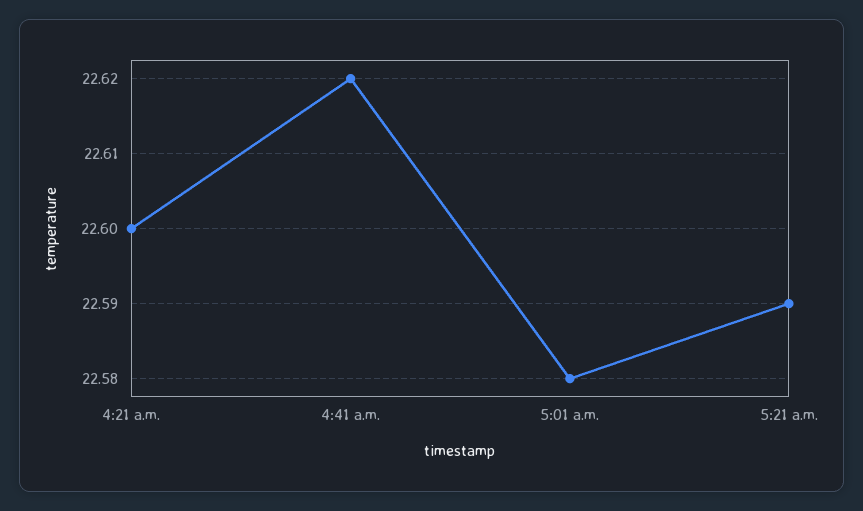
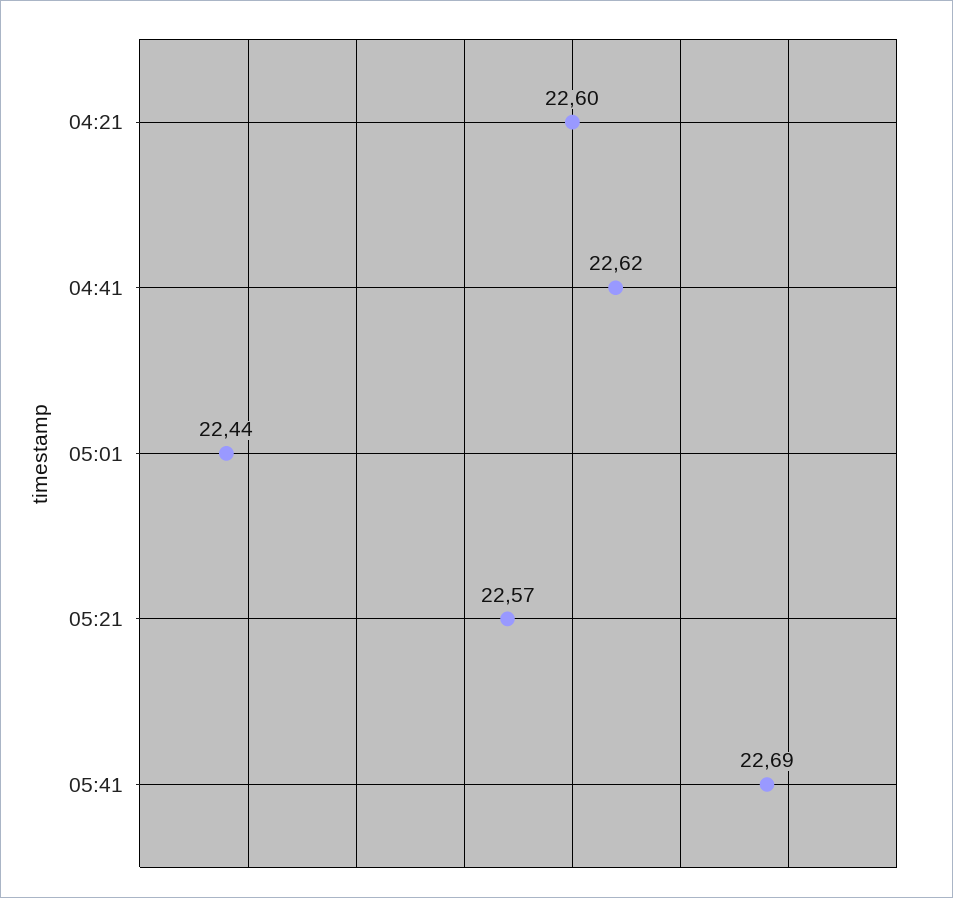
5:01 a.m.: 22.58 -> 22.44
5:21 a.m.: 22.59 -> 22.57
05:41: none -> 22.69

